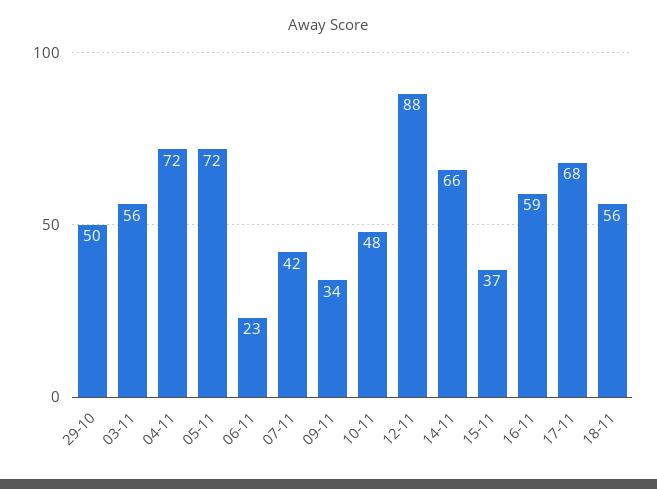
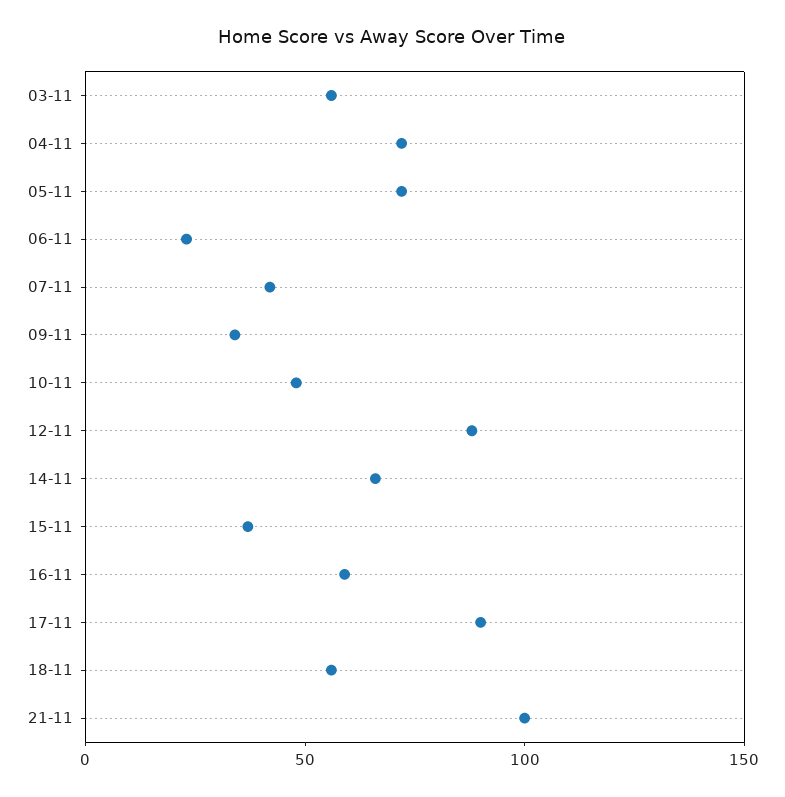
29-10: 50 -> none
17-11: 68 -> 90
21-11: none -> 100

